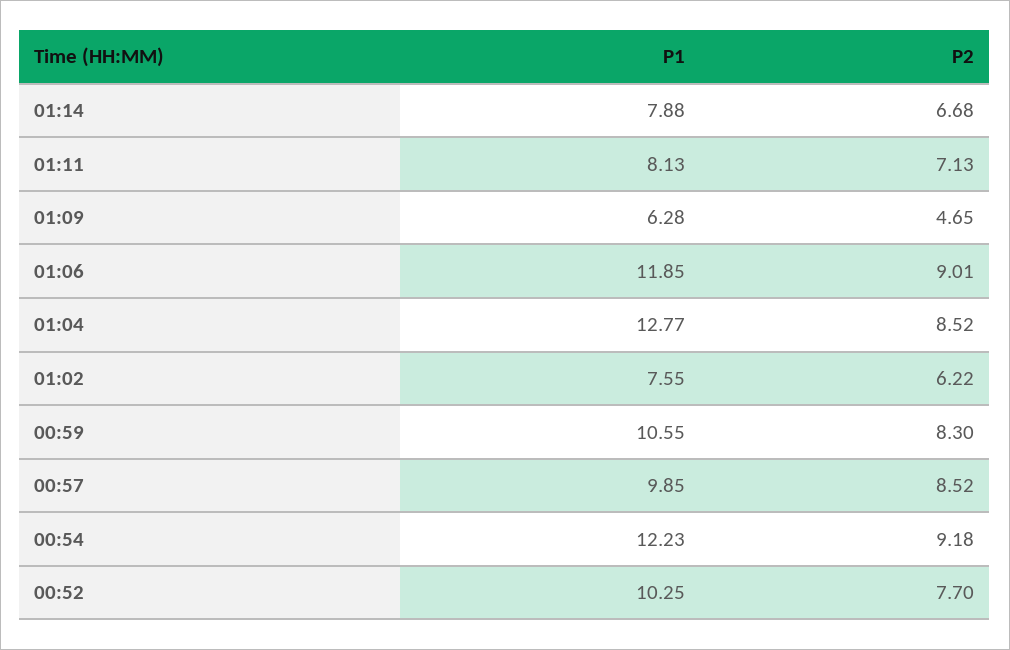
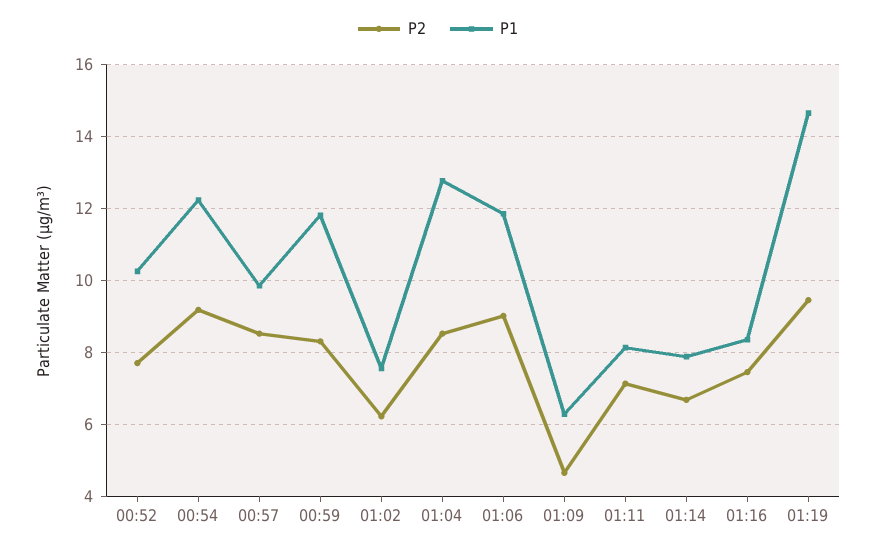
P1, 00:59: 10.55 -> 11.8
P2, 01:16: none -> 7.4
P1, 01:16: none -> 8.4
P2, 01:19: none -> 9.4
P1, 01:19: none -> 14.6

